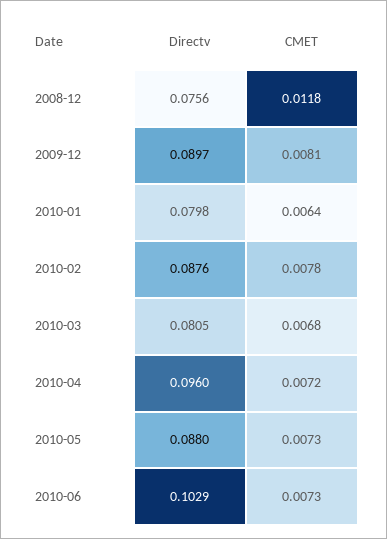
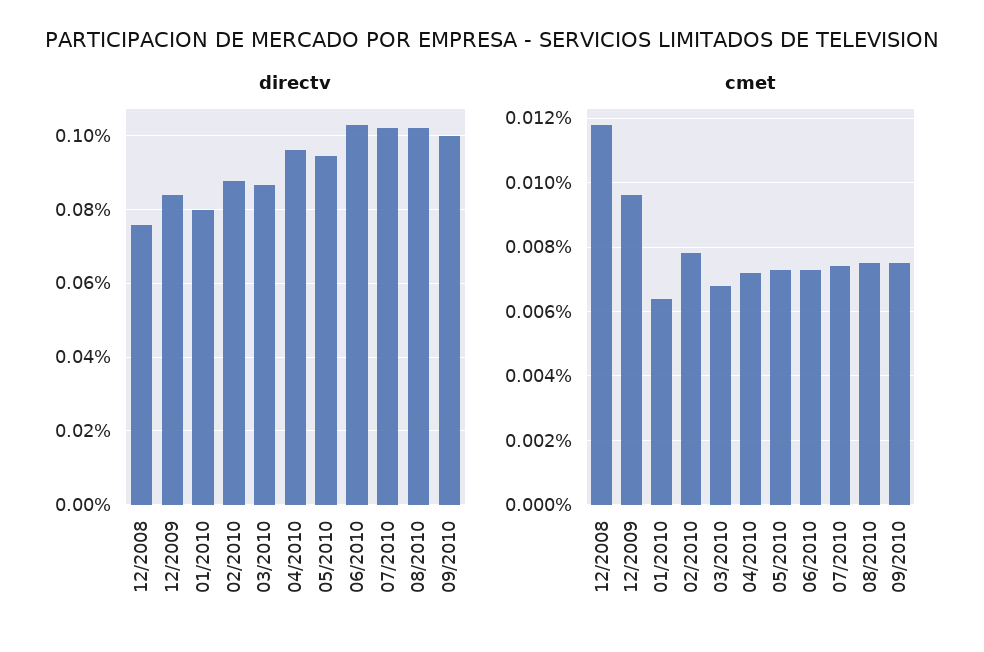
Directv, 2009-12: 0.0897 -> 0.084
CMET, 2009-12: 0.0081 -> 0.0095
Directv, 2010-03: 0.0805 -> 0.086
Directv, 2010-05: 0.088 -> 0.094
Directv, 07/2010: none -> 0.102
Directv, 08/2010: none -> 0.102
Directv, 09/2010: none -> 0.1
CMET, 07/2010: none -> 0.0075
CMET, 08/2010: none -> 0.0075
CMET, 09/2010: none -> 0.0075

